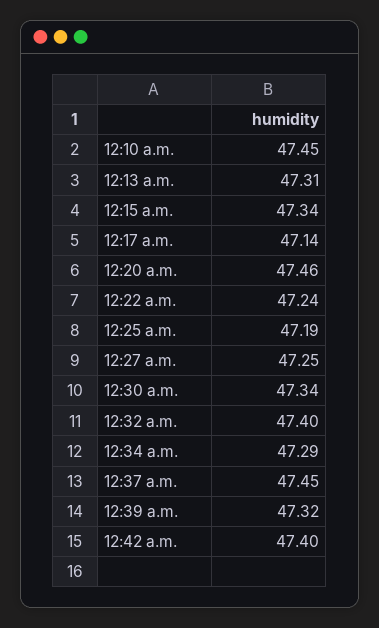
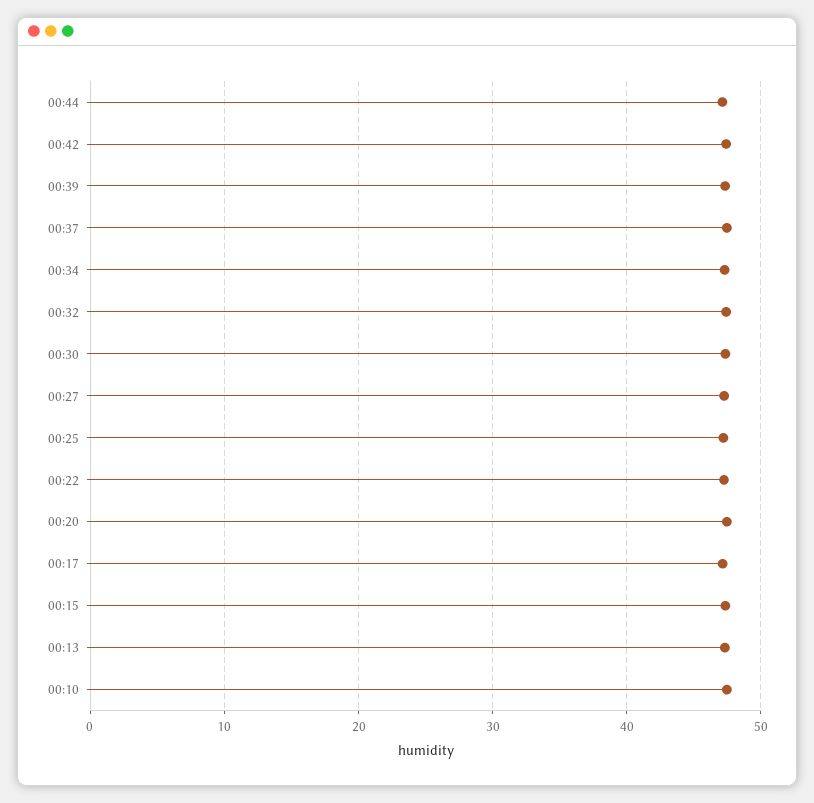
00:44: none -> 47

